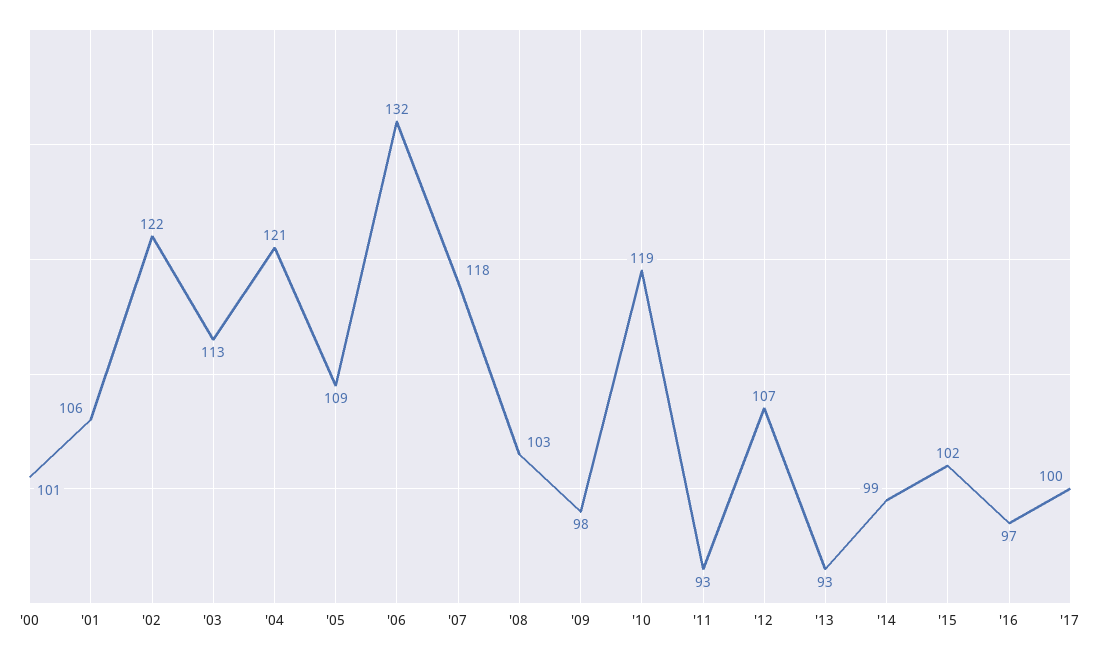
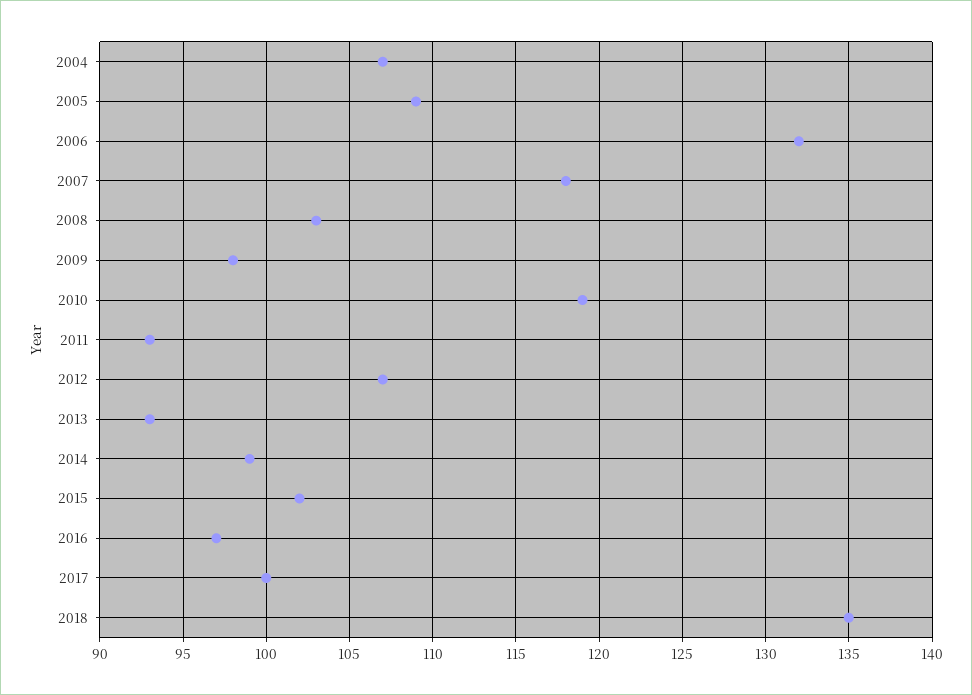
'00: 101 -> none
'01: 106 -> none
'02: 122 -> none
'03: 113 -> none
'04: 121 -> 107
2018: none -> 135

